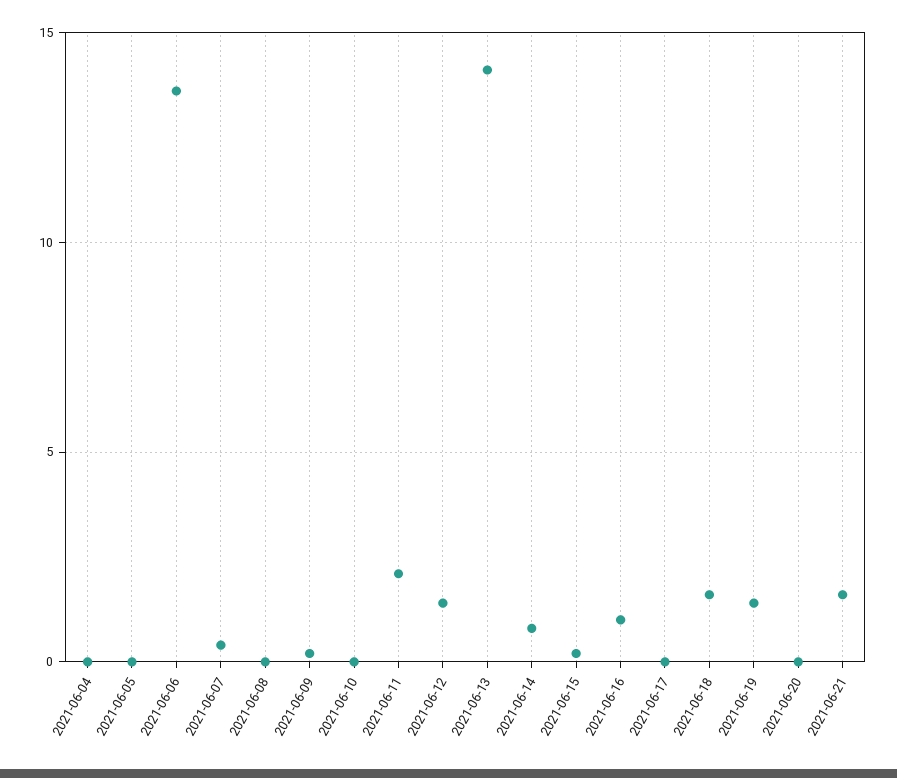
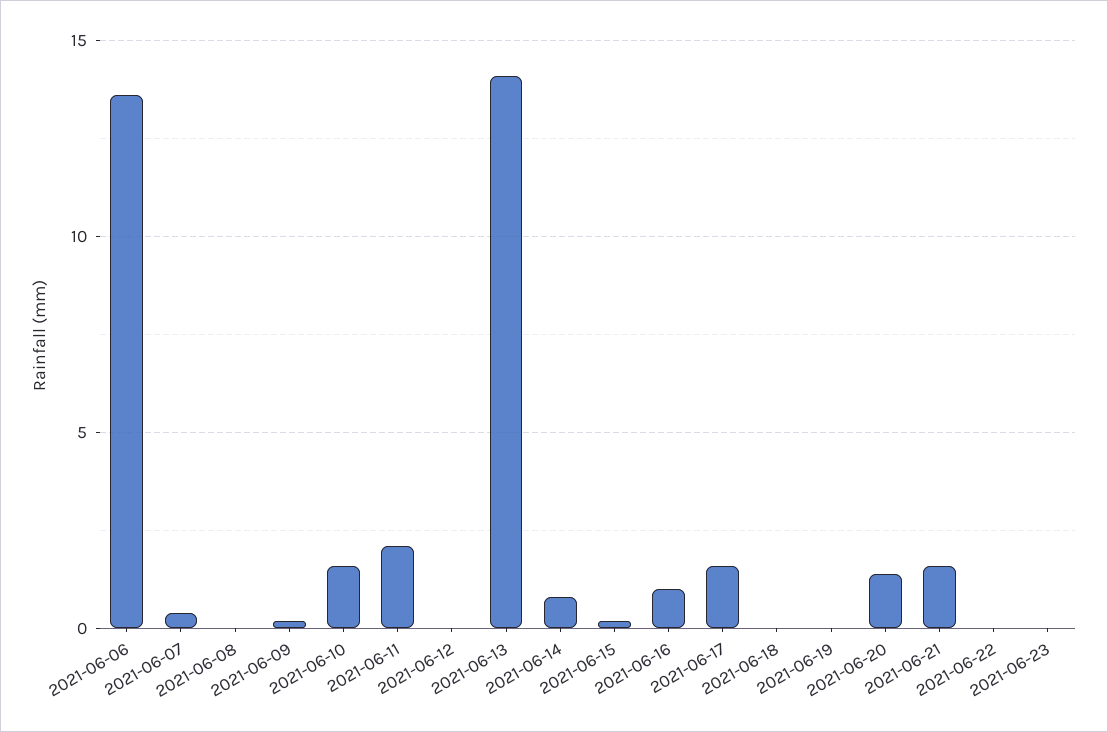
2021-06-04: 0 -> none
2021-06-05: 0 -> none
2021-06-10: 0 -> 1.5
2021-06-12: 1.5 -> 0
2021-06-17: 0 -> 1.5
2021-06-18: 1.5 -> 0
2021-06-19: 1.5 -> 0
2021-06-20: 0 -> 1.5
2021-06-22: none -> 0
2021-06-23: none -> 0

